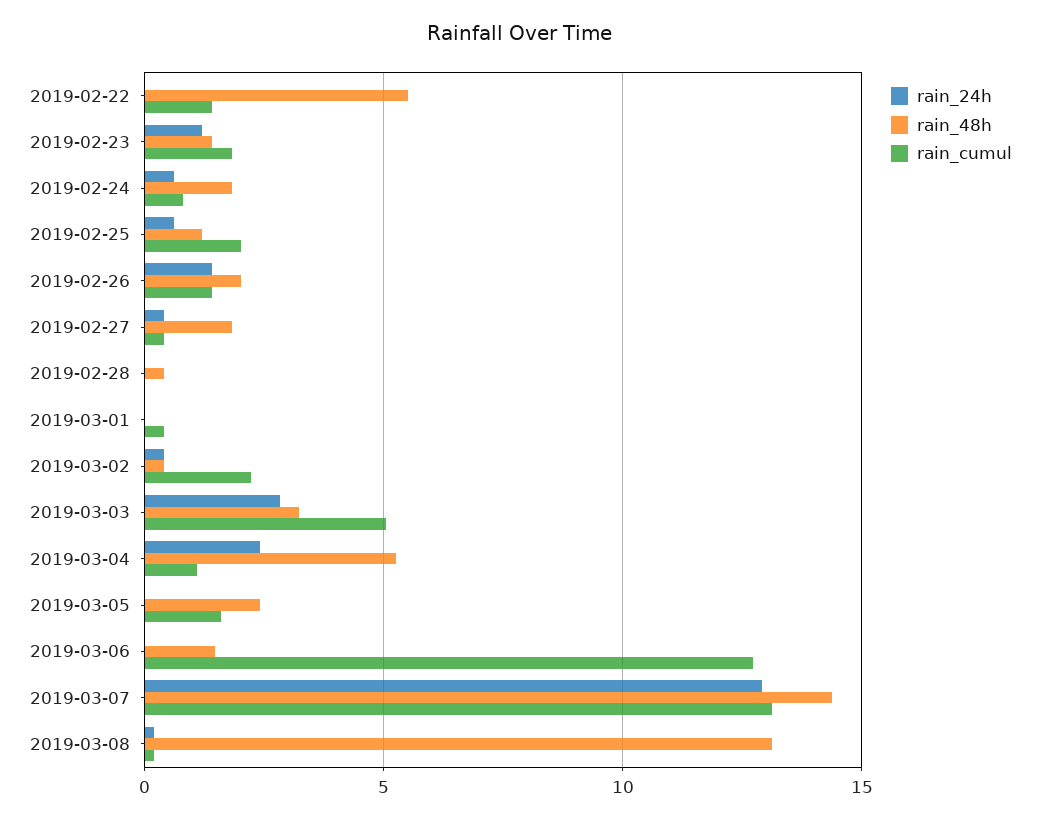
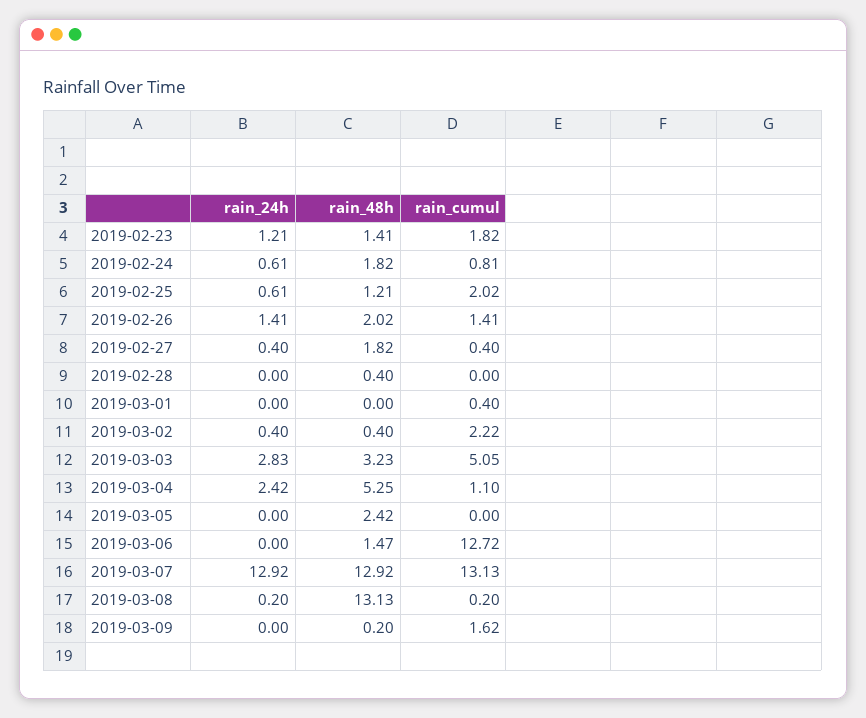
rain_24h, 2019-02-22: 0 -> none
rain_48h, 2019-02-22: 5.5 -> none
rain_cumul, 2019-02-22: 1.5 -> none
rain_cumul, 2019-03-05: 1.5 -> 0
rain_48h, 2019-03-07: 14.5 -> 12.92
rain_24h, 2019-03-09: none -> 0
rain_48h, 2019-03-09: none -> 0.2
rain_cumul, 2019-03-09: none -> 1.62

